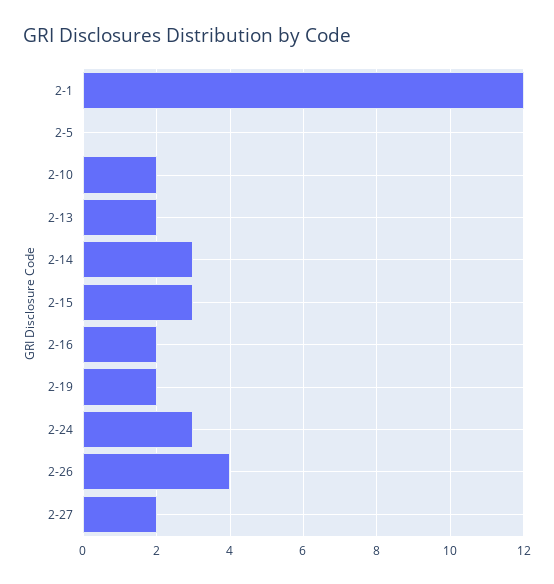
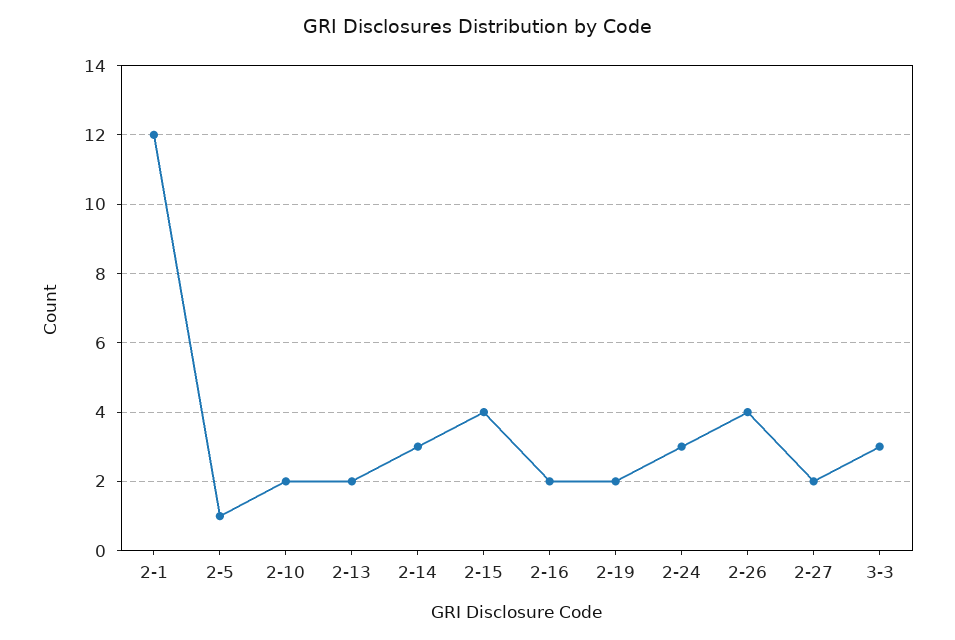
2-5: 0 -> 1
2-15: 3 -> 4
3-3: none -> 3

